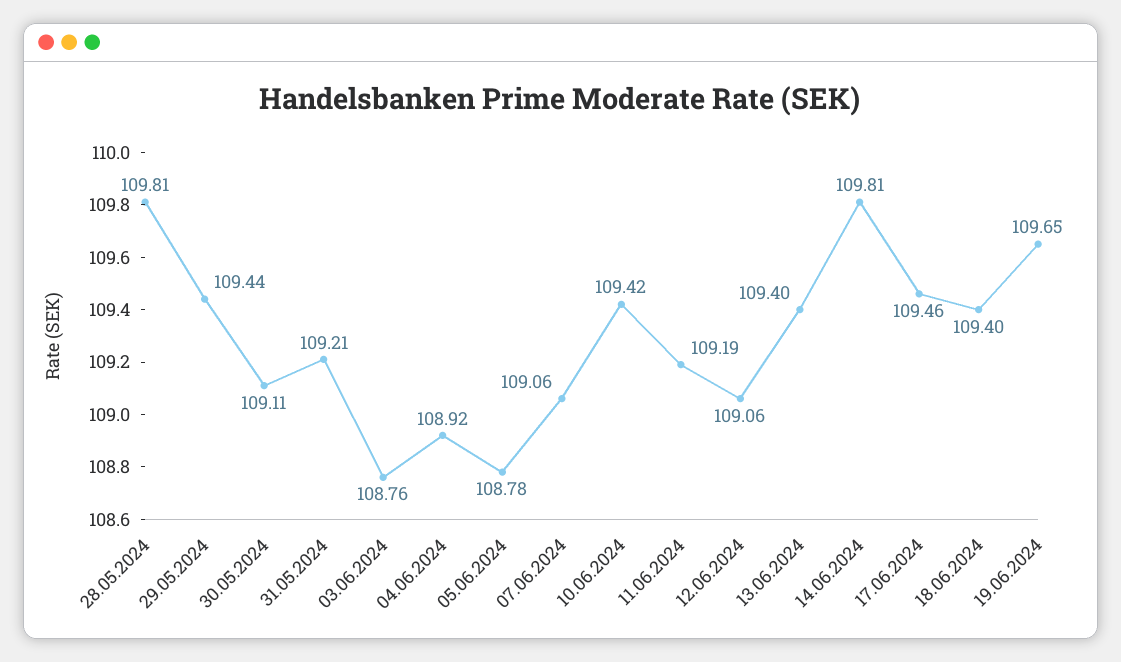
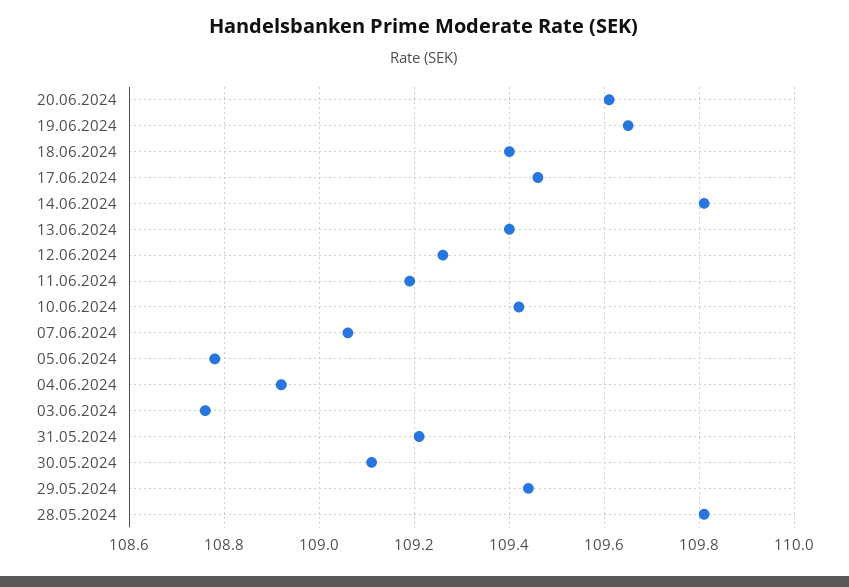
12.06.2024: 109.06 -> 109.25
20.06.2024: none -> 109.6

